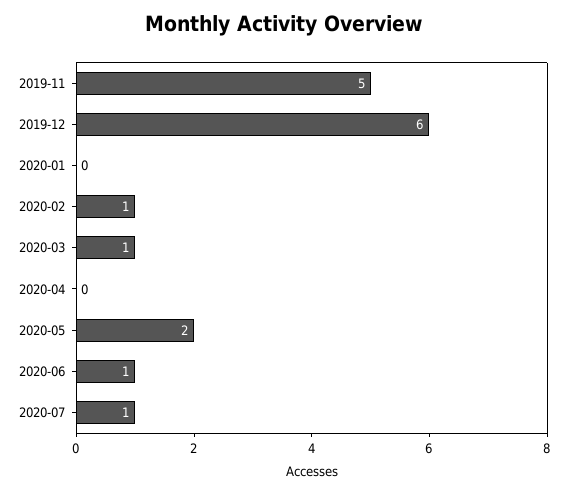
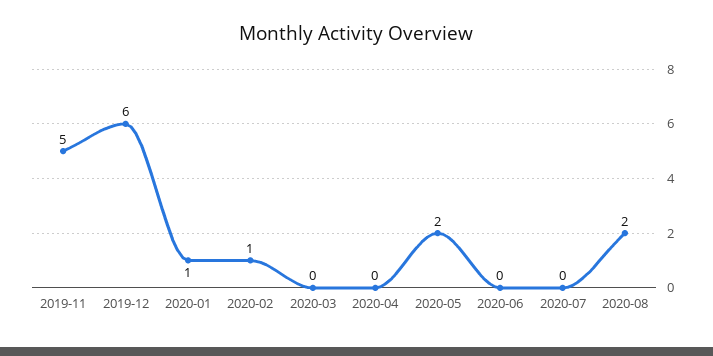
2020-01: 0 -> 1
2020-03: 1 -> 0
2020-06: 1 -> 0
2020-07: 1 -> 0
2020-08: none -> 2

